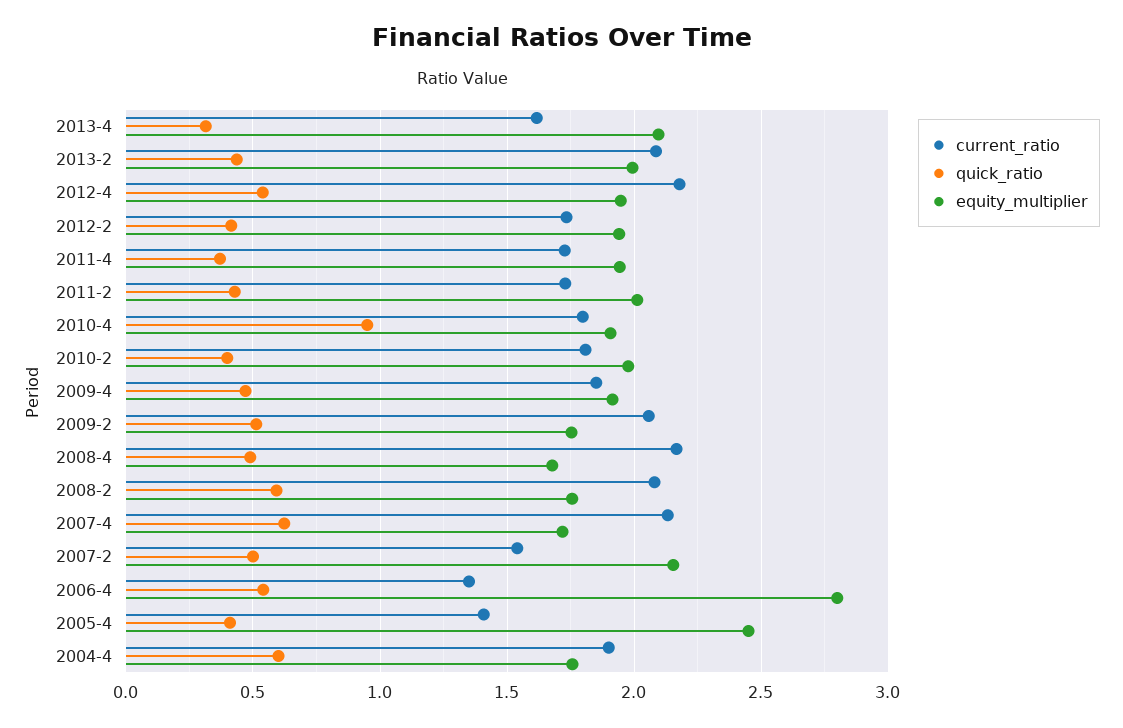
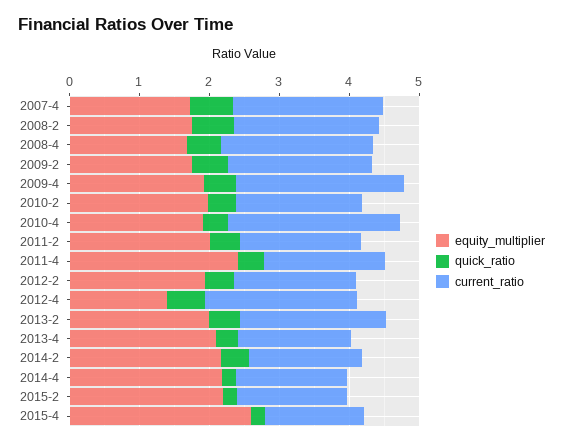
equity_multiplier, 2012-4: 1.95 -> 1.4
equity_multiplier, 2011-4: 1.95 -> 2.4
current_ratio, 2010-4: 1.8 -> 2.4
quick_ratio, 2010-4: 0.95 -> 0.4
current_ratio, 2009-4: 1.85 -> 2.4
current_ratio, 2007-2: 1.55 -> none
quick_ratio, 2007-2: 0.5 -> none
equity_multiplier, 2007-2: 2.15 -> none
current_ratio, 2006-4: 1.35 -> none
quick_ratio, 2006-4: 0.55 -> none
equity_multiplier, 2006-4: 2.8 -> none
current_ratio, 2005-4: 1.4 -> none
quick_ratio, 2005-4: 0.4 -> none
equity_multiplier, 2005-4: 2.45 -> none
current_ratio, 2004-4: 1.9 -> none
quick_ratio, 2004-4: 0.6 -> none
equity_multiplier, 2004-4: 1.75 -> none
equity_multiplier, 2014-2: none -> 2.2
quick_ratio, 2014-2: none -> 0.4
current_ratio, 2014-2: none -> 1.6
equity_multiplier, 2014-4: none -> 2.2
quick_ratio, 2014-4: none -> 0.2
current_ratio, 2014-4: none -> 1.6
equity_multiplier, 2015-2: none -> 2.2
quick_ratio, 2015-2: none -> 0.2
current_ratio, 2015-2: none -> 1.6
equity_multiplier, 2015-4: none -> 2.6
quick_ratio, 2015-4: none -> 0.2
current_ratio, 2015-4: none -> 1.4

